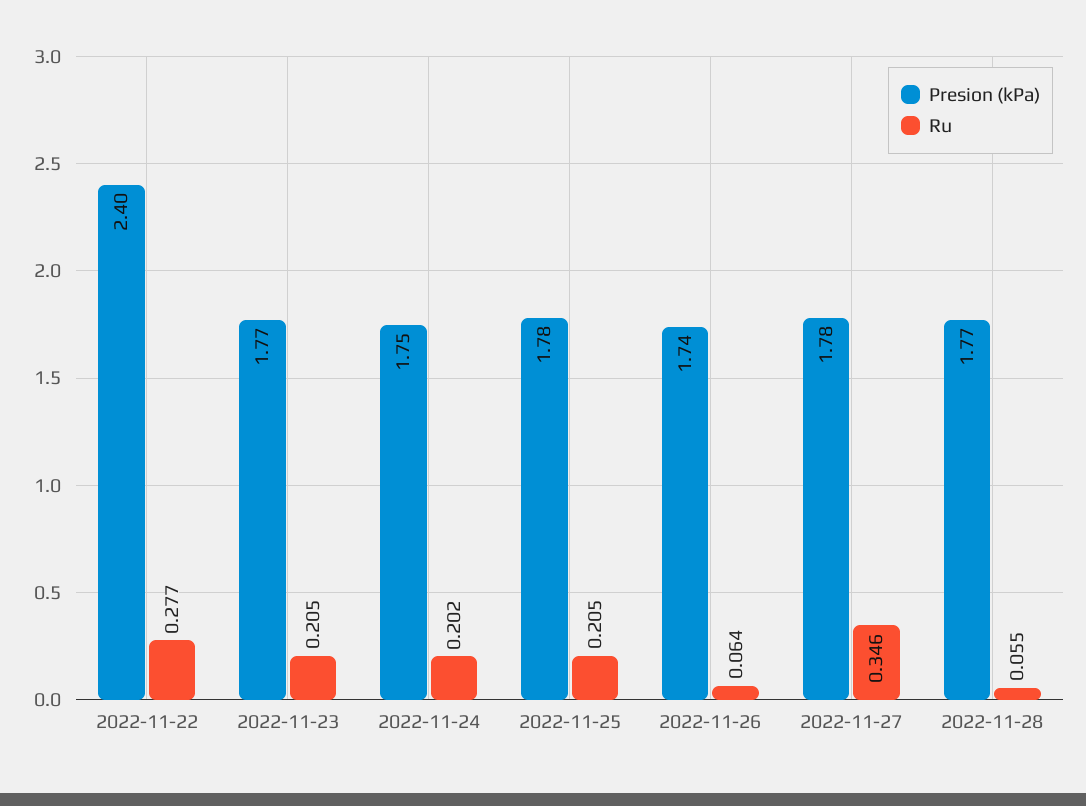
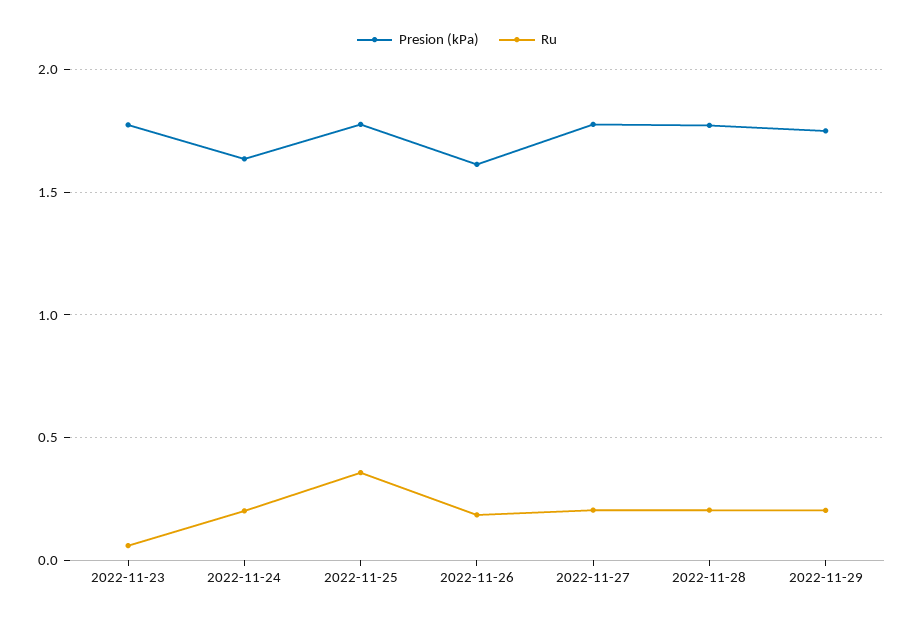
Presion (kPa), 2022-11-22: 2.4 -> none
Ru, 2022-11-22: 0.277 -> none
Ru, 2022-11-23: 0.205 -> 0.05
Presion (kPa), 2022-11-24: 1.75 -> 1.65
Ru, 2022-11-25: 0.205 -> 0.35
Presion (kPa), 2022-11-26: 1.74 -> 1.6
Ru, 2022-11-26: 0.064 -> 0.2
Ru, 2022-11-27: 0.346 -> 0.2
Ru, 2022-11-28: 0.055 -> 0.2
Presion (kPa), 2022-11-29: none -> 1.75
Ru, 2022-11-29: none -> 0.2

